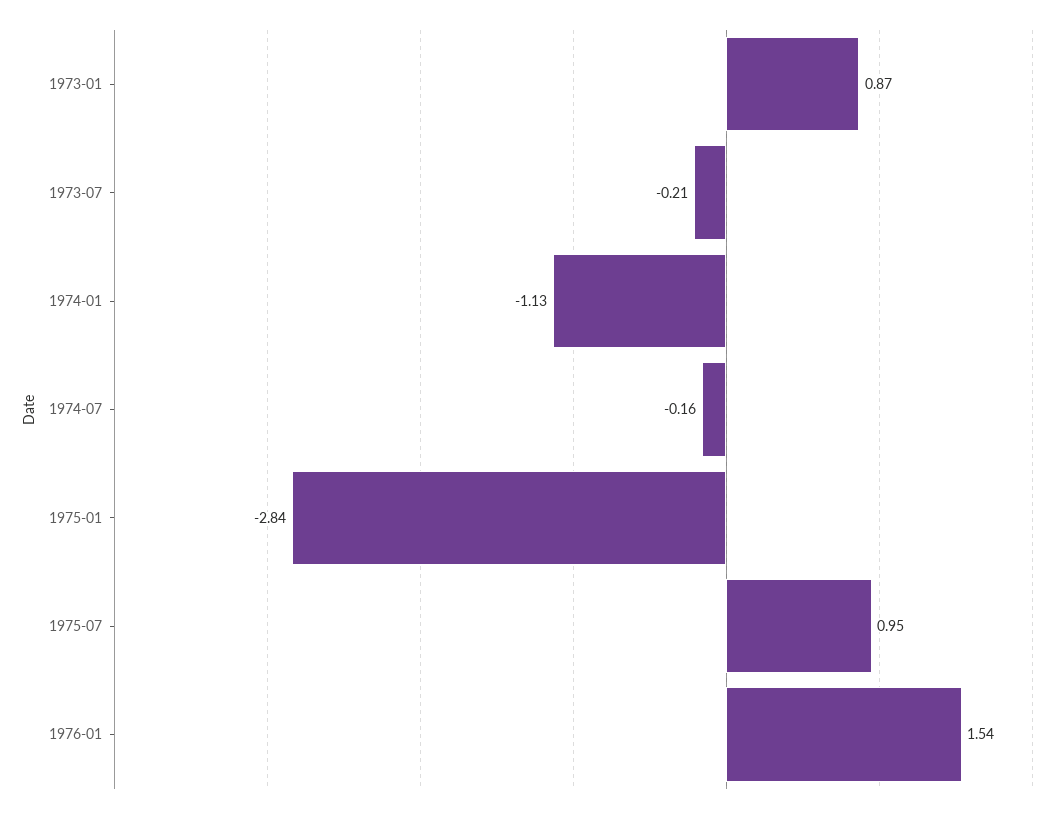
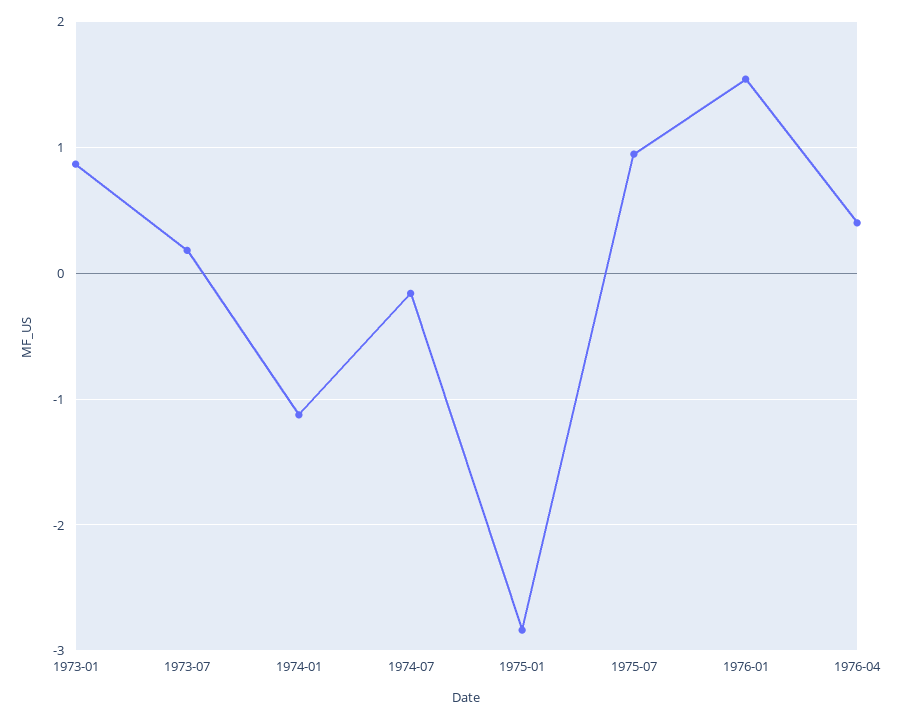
1973-07: -0.21 -> 0.2
1976-04: none -> 0.4

